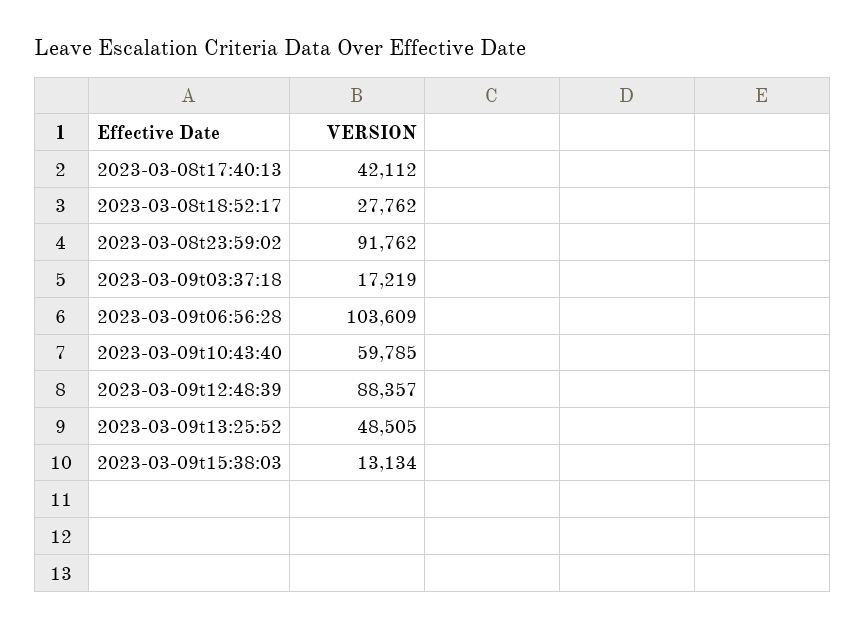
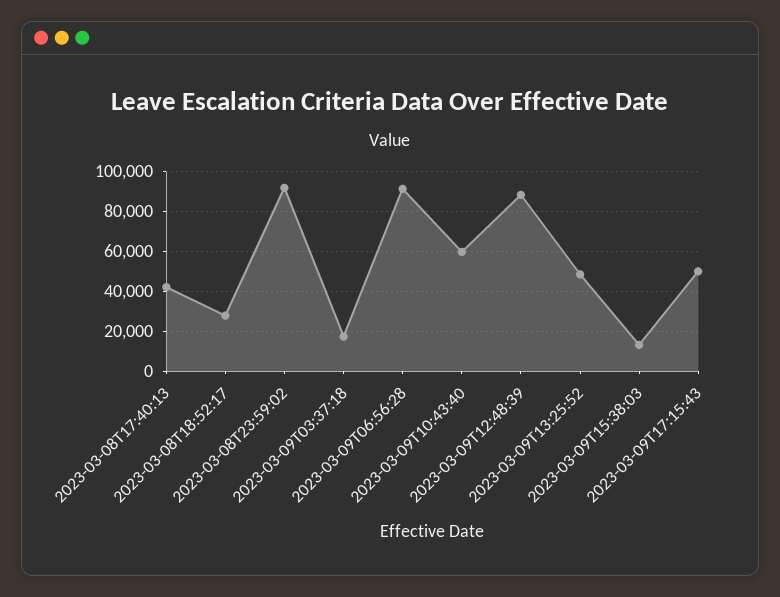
2023-03-09t06:56:28: 103609 -> 90000
2023-03-09T17:15:43: none -> 50000

